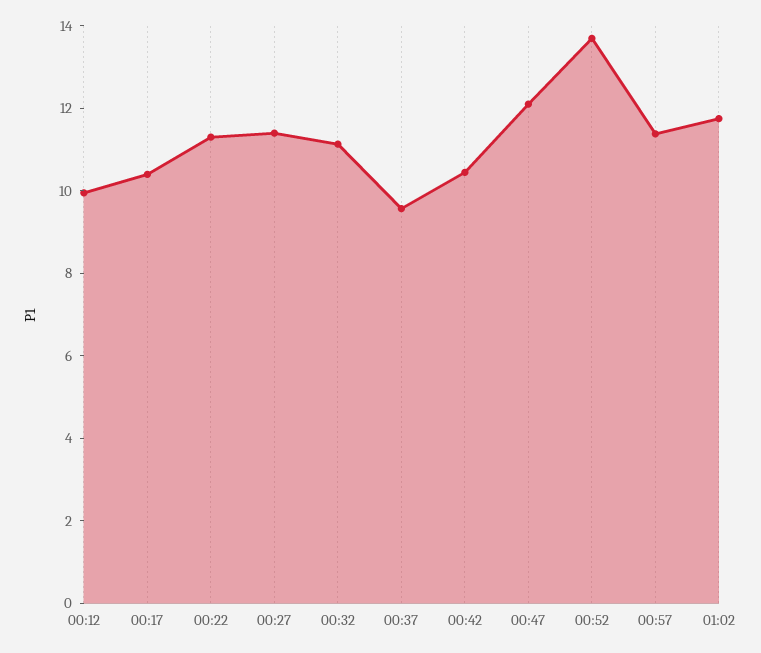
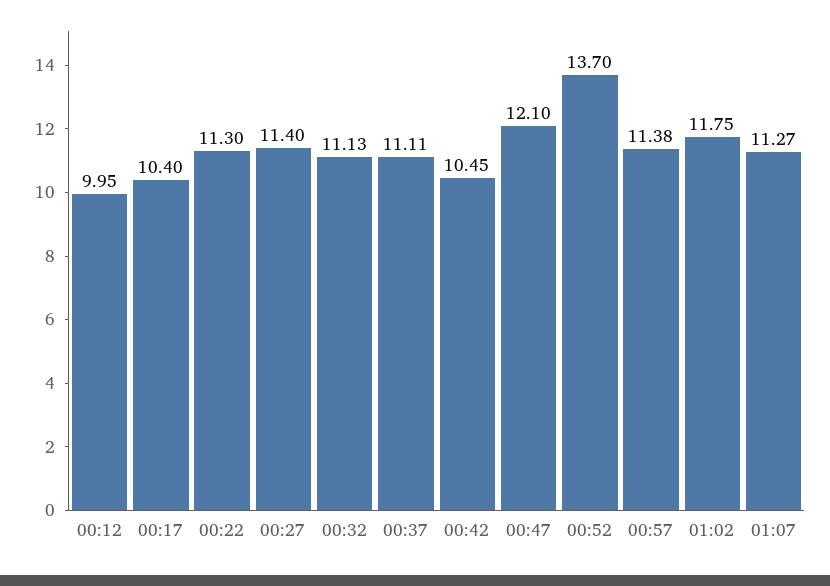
00:37: 9.5 -> 11.11
01:07: none -> 11.27

